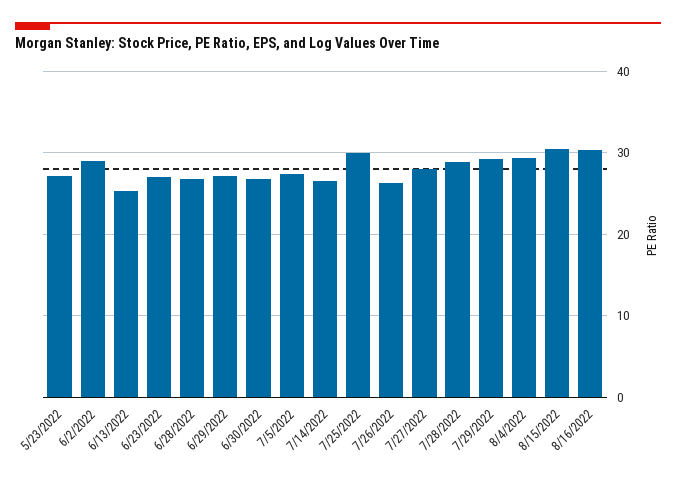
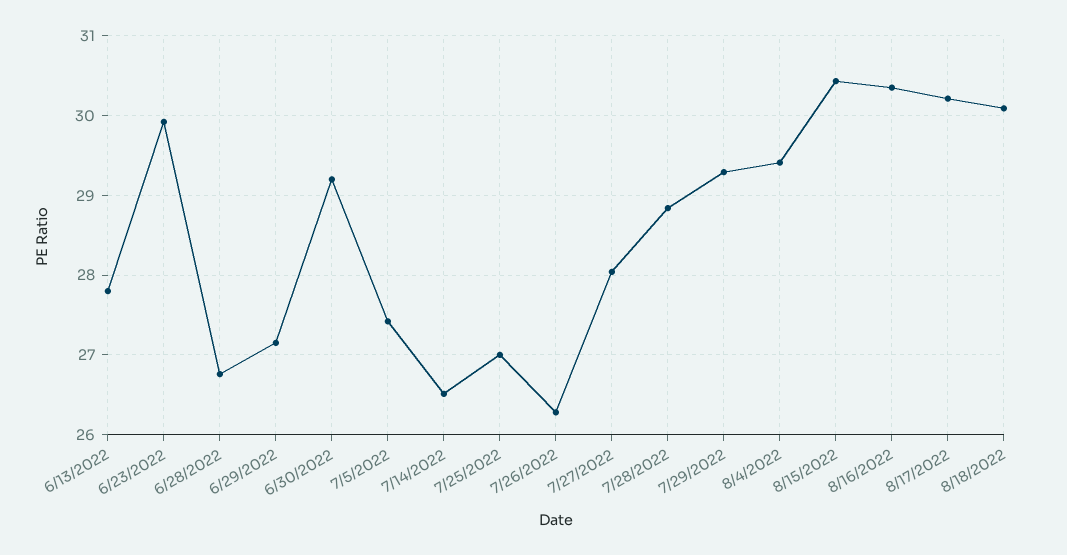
5/23/2022: 27 -> none
6/2/2022: 29 -> none
6/13/2022: 25 -> 27.8
6/23/2022: 27 -> 29.9
6/30/2022: 27 -> 29.2
7/25/2022: 30 -> 27
8/17/2022: none -> 30.2
8/18/2022: none -> 30.1

